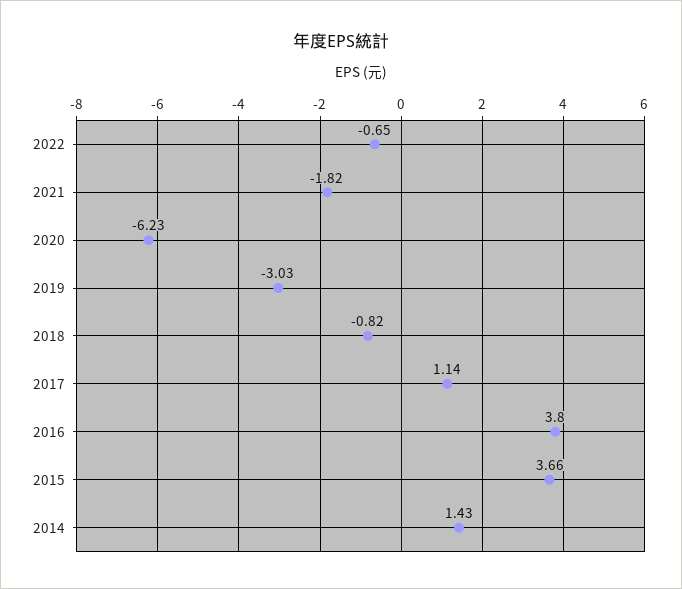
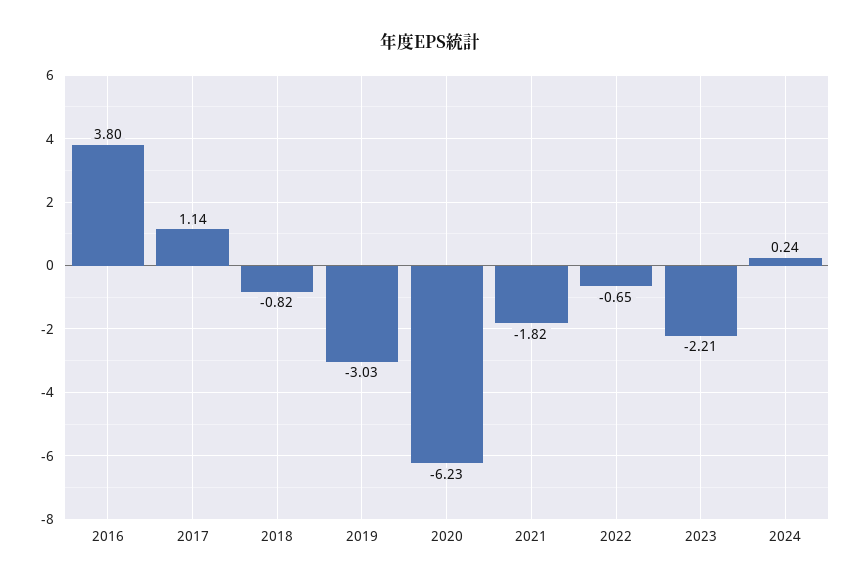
2015: 3.66 -> none
2014: 1.43 -> none
2023: none -> -2.21
2024: none -> 0.24

